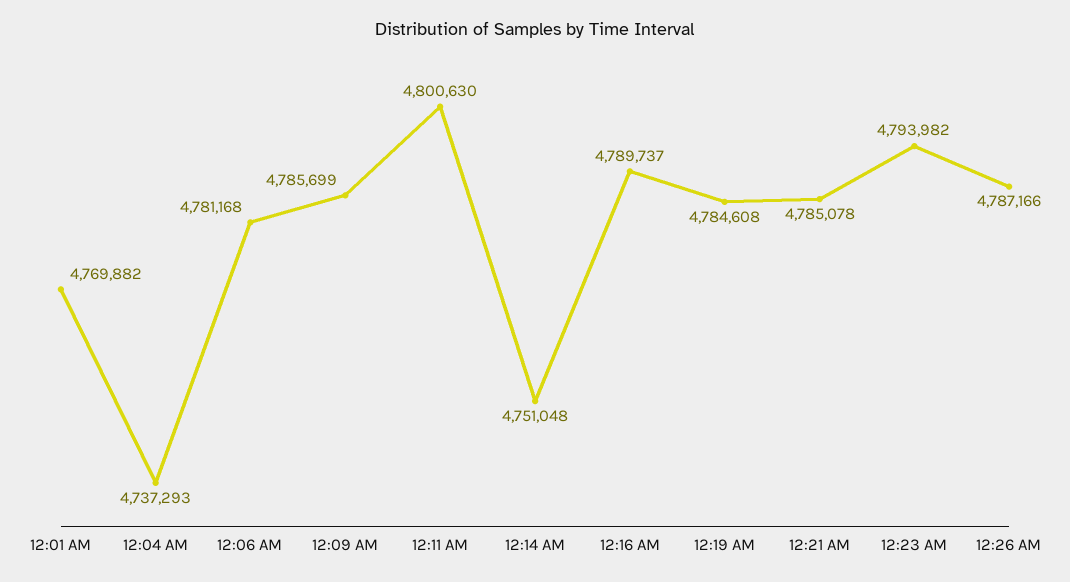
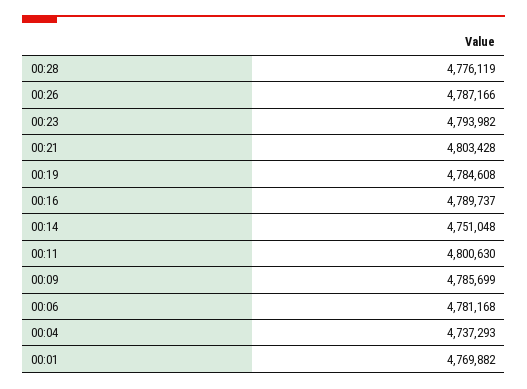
12:21 AM: 4785078 -> 4803428
00:28: none -> 4776119

